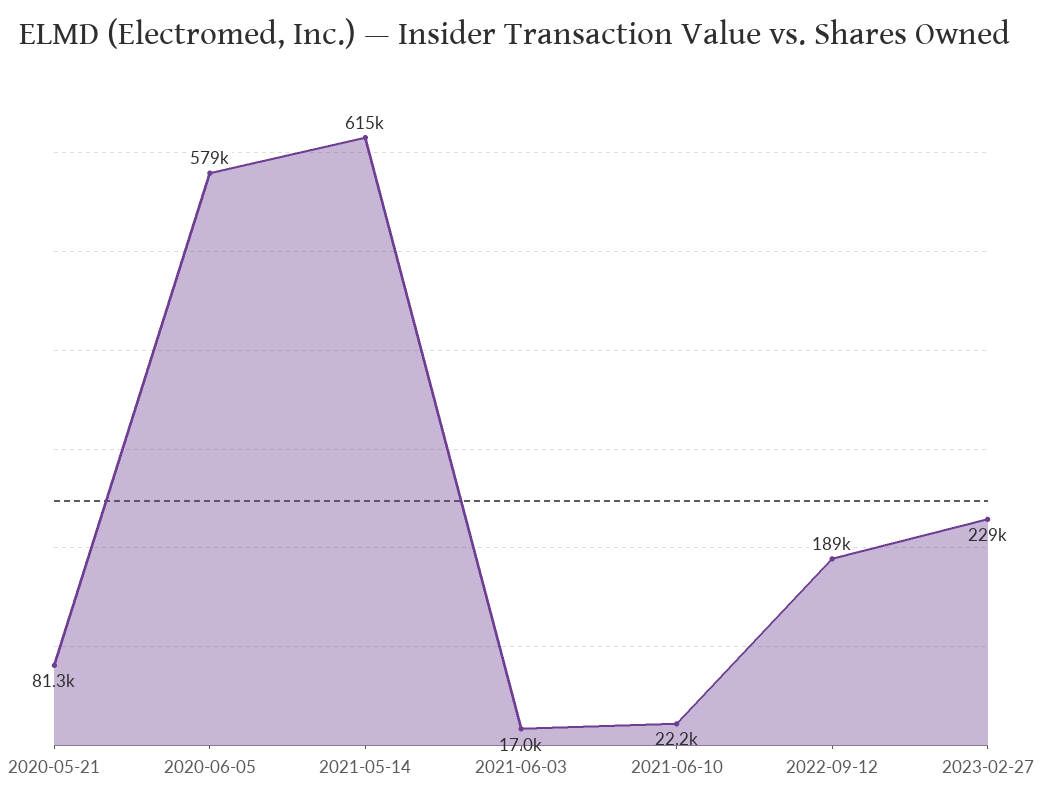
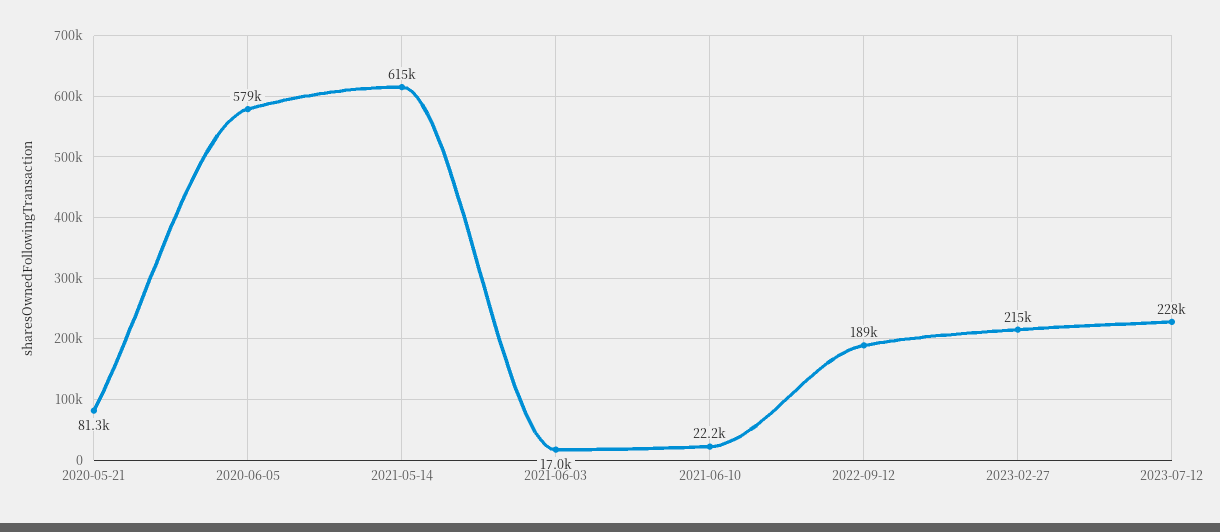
2023-02-27: 229000 -> 215000
2023-07-12: none -> 228000

